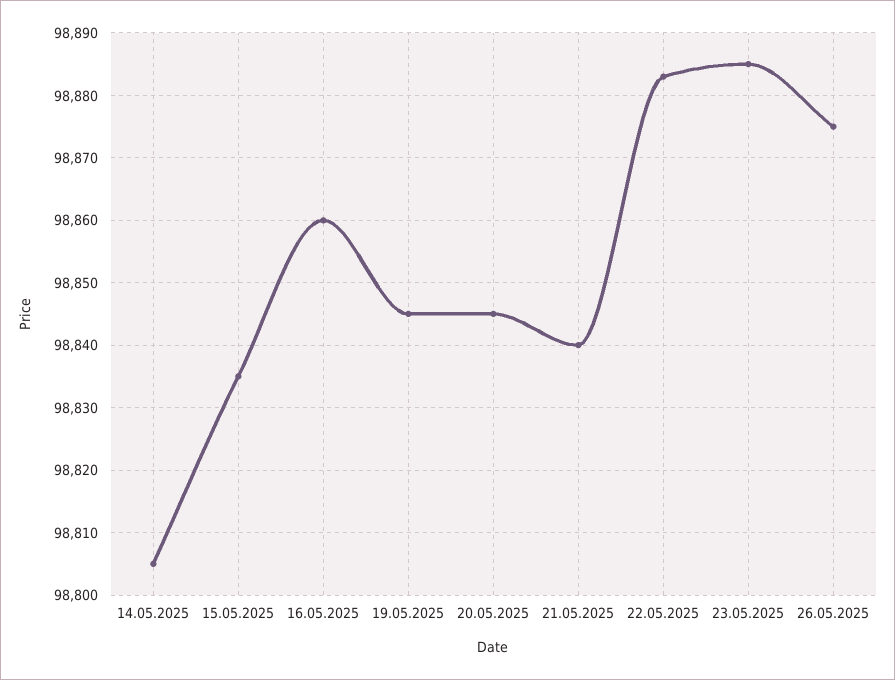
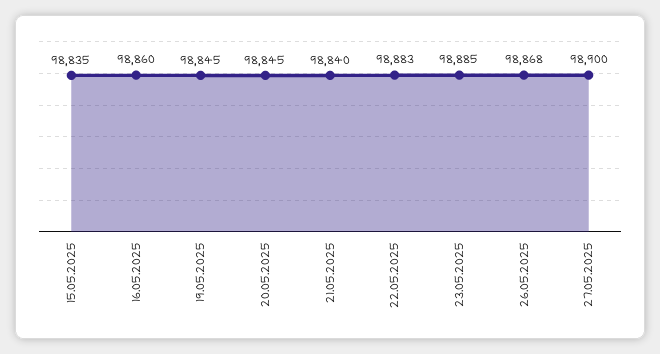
14.05.2025: 98805 -> none
26.05.2025: 98875 -> 98868
27.05.2025: none -> 98900

